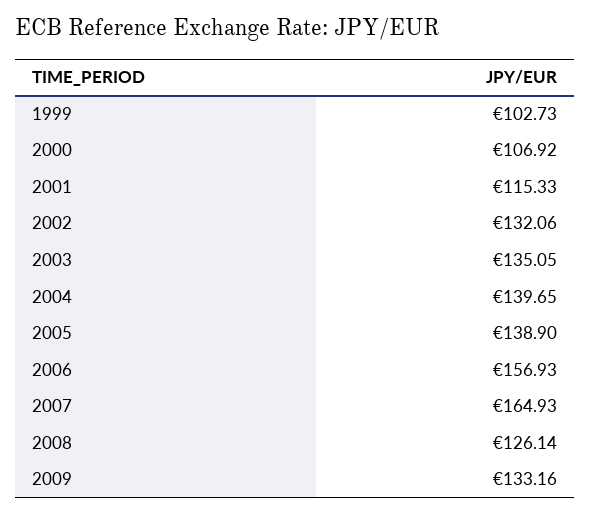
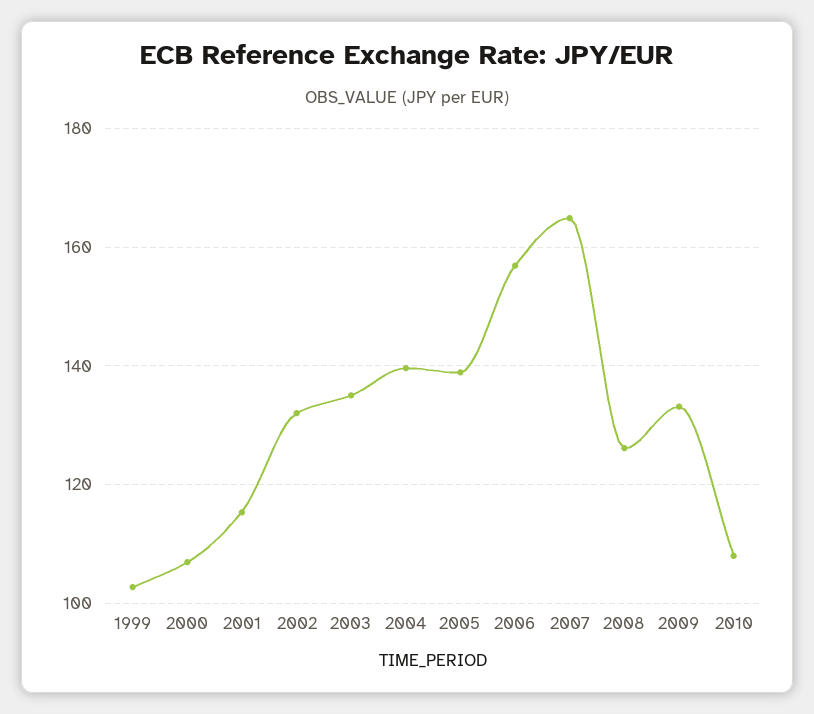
2010: none -> 108

